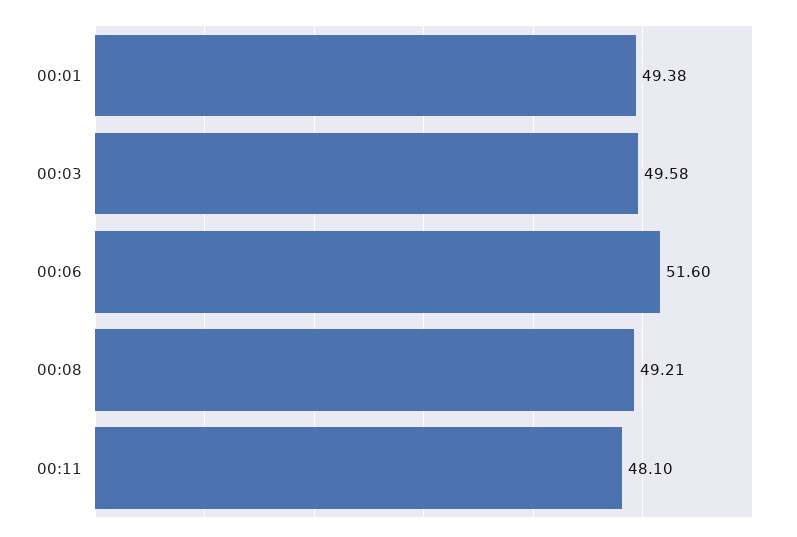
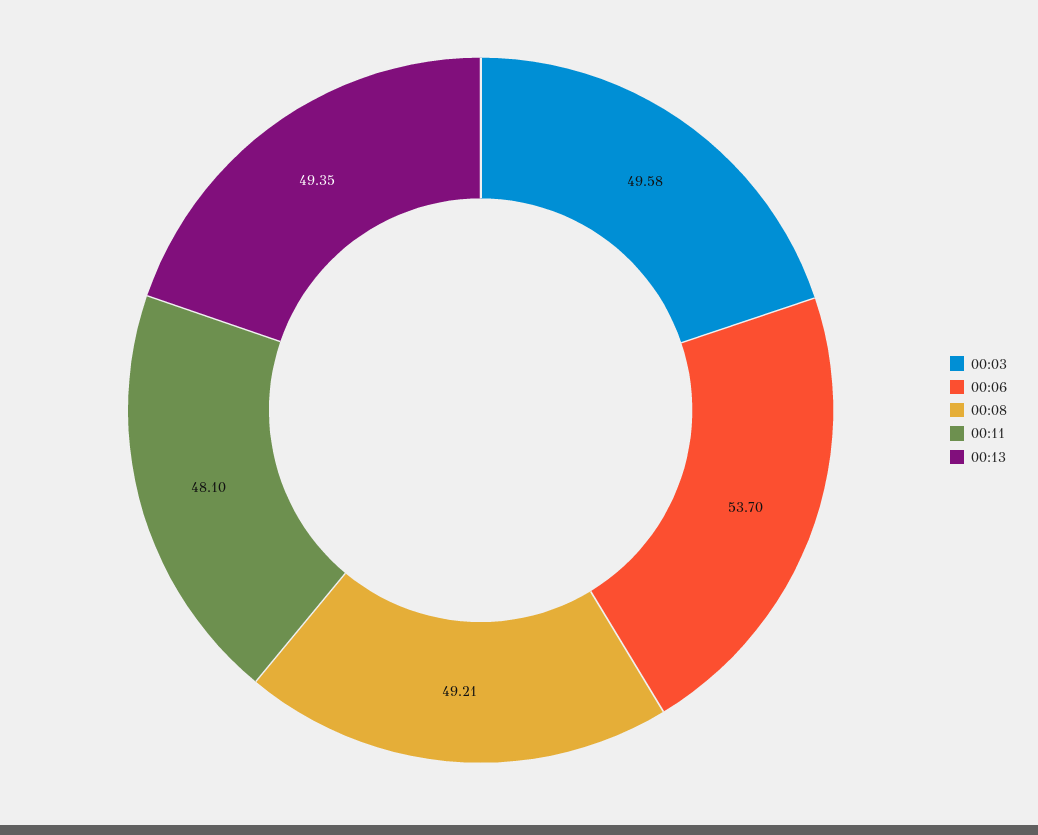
00:01: 49.38 -> none
00:06: 51.6 -> 53.7
00:13: none -> 49.35

